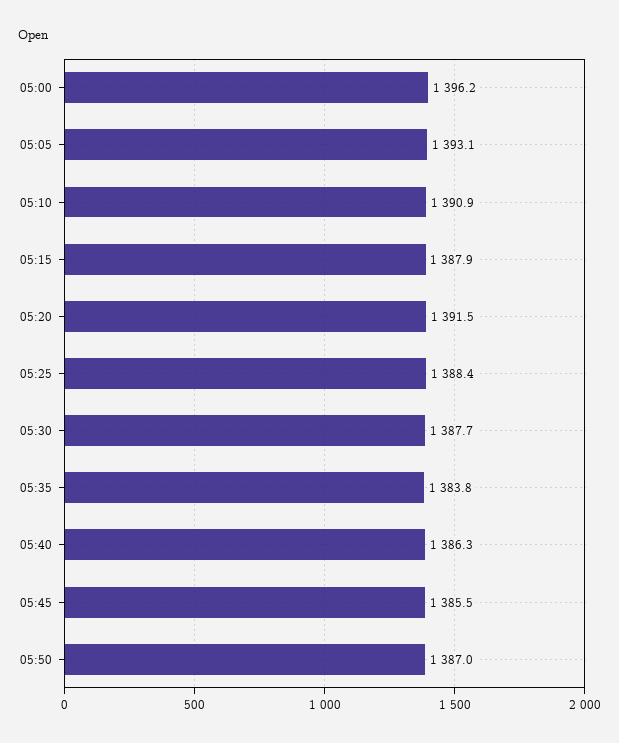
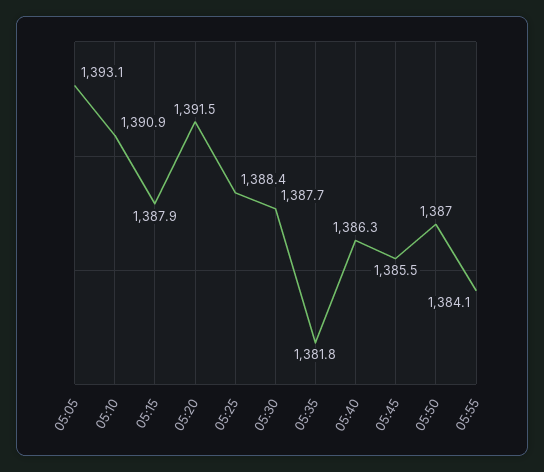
05:00: 1396.2 -> none
05:35: 1383.8 -> 1381.8
05:55: none -> 1384.1

